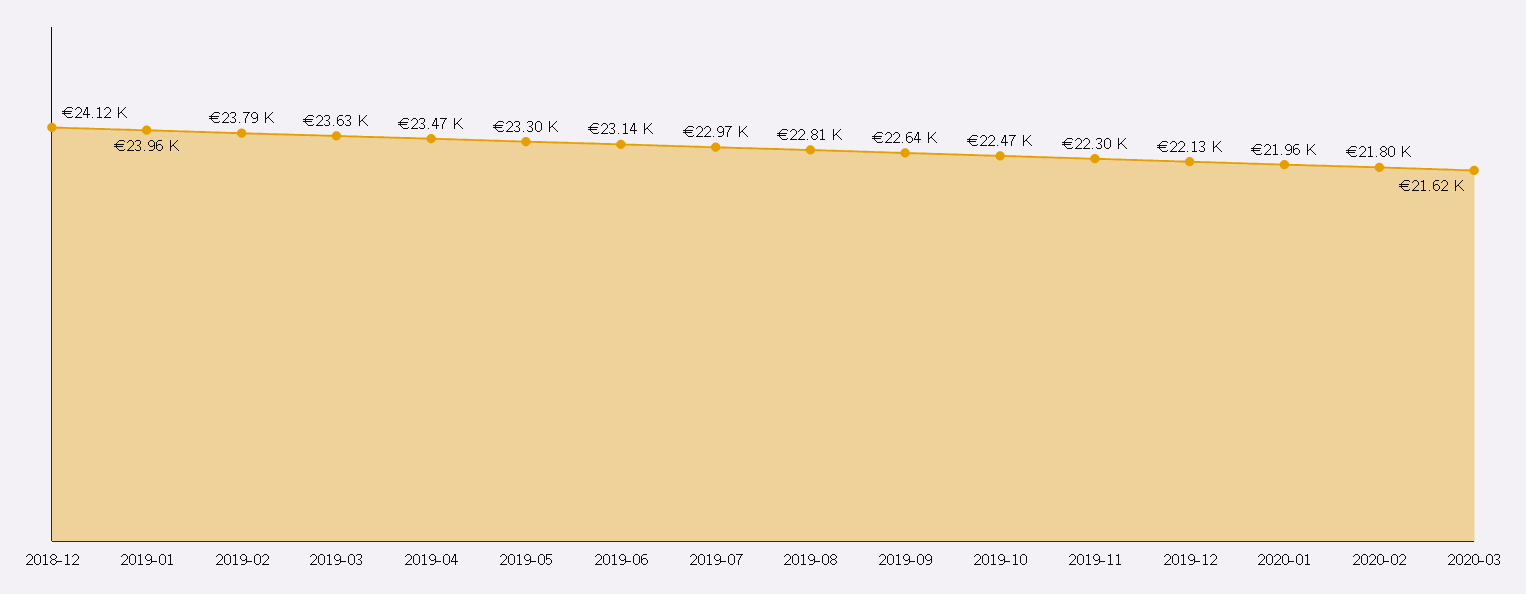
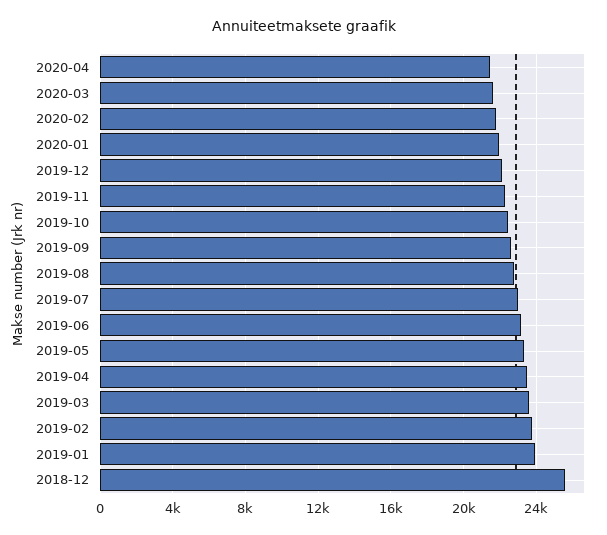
2018-12: 24120 -> 25500
2020-04: none -> 21500

